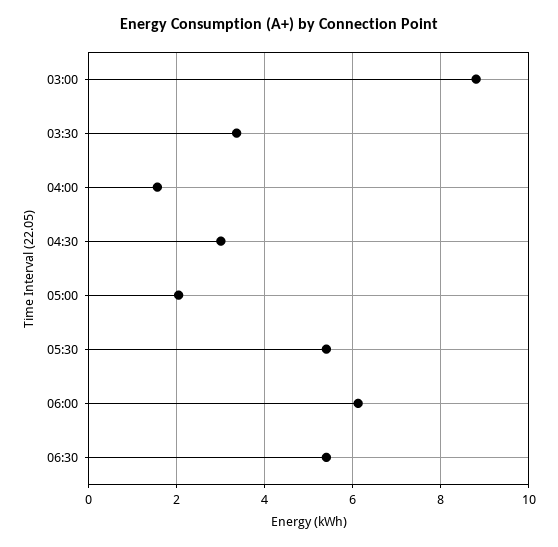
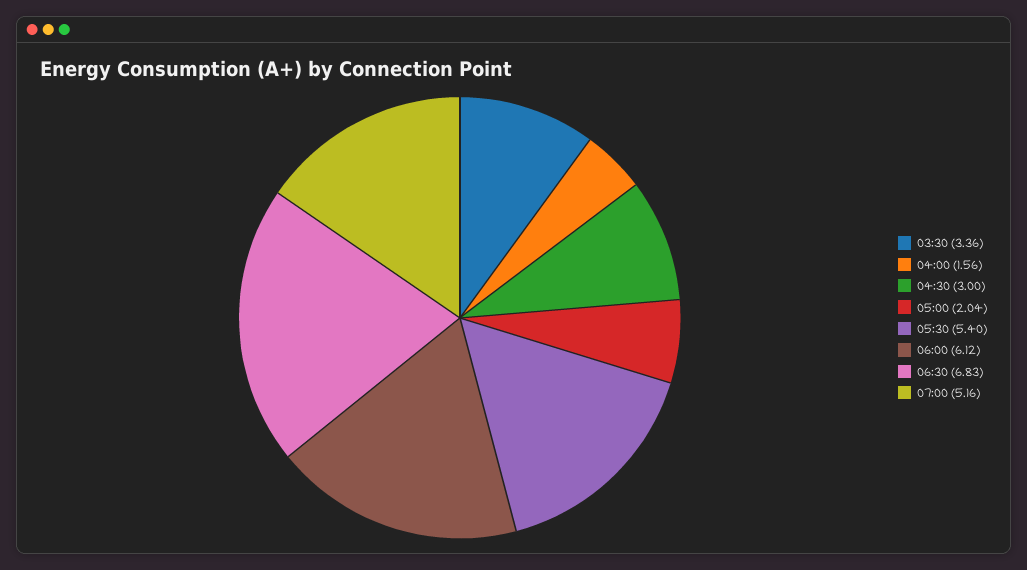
03:00: 8.8 -> none
06:30: 5.4 -> 6.83
07:00: none -> 5.16

